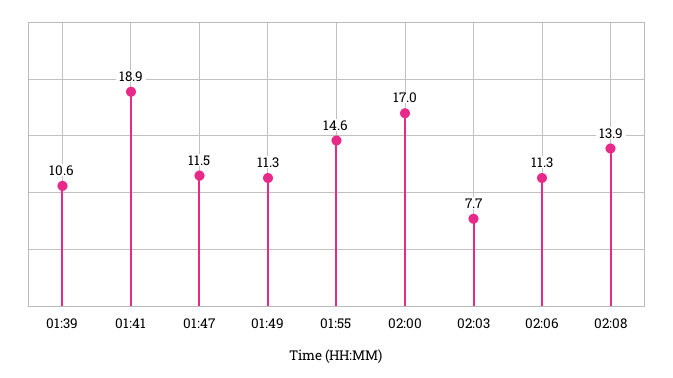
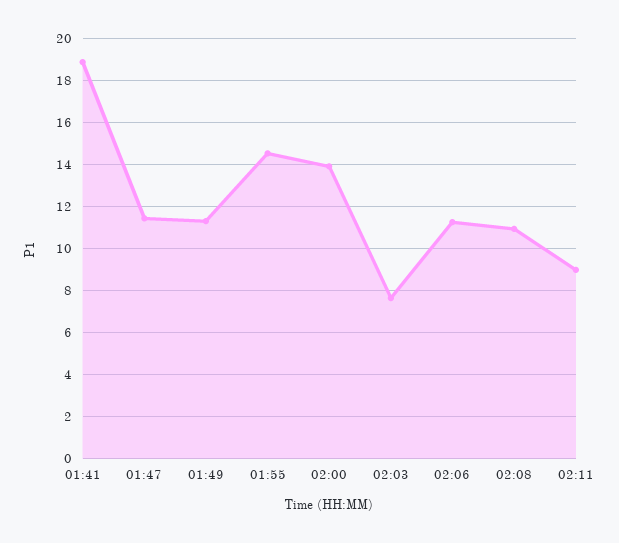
01:39: 10.6 -> none
02:00: 17 -> 14
02:08: 13.9 -> 11
02:11: none -> 9

